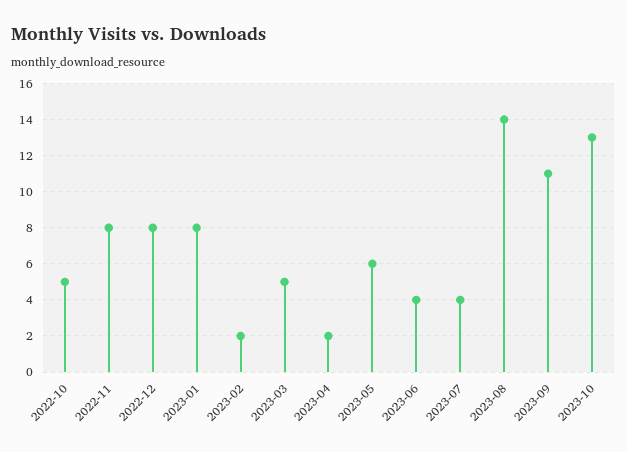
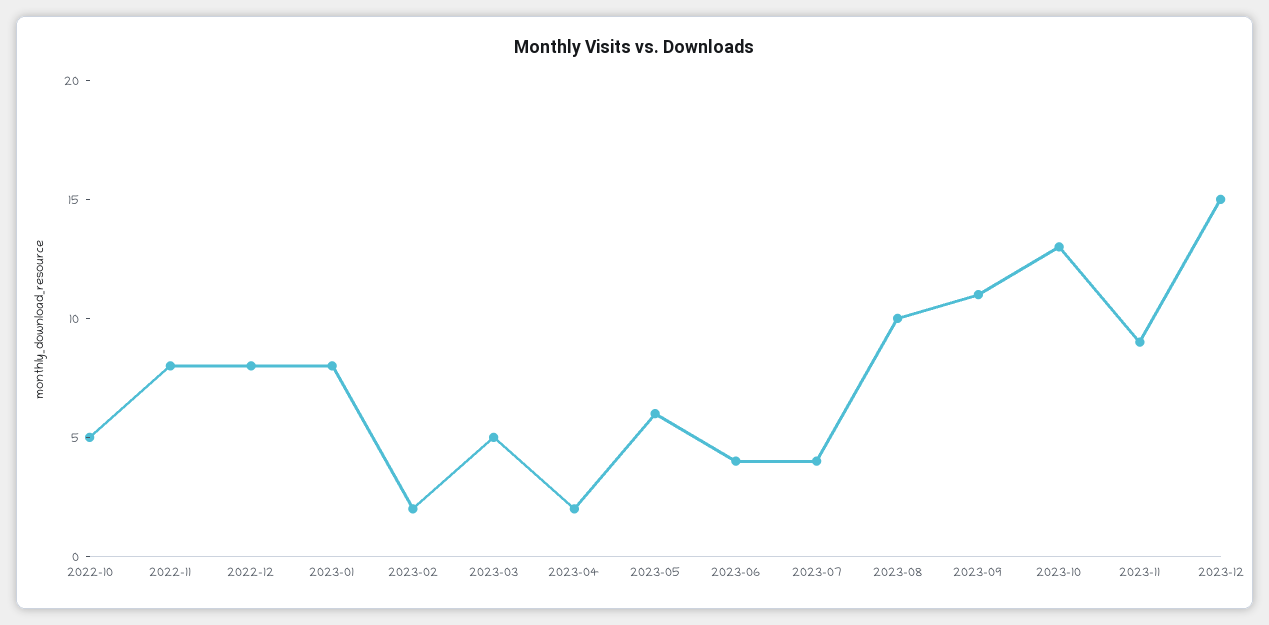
2023-08: 14 -> 10
2023-11: none -> 9
2023-12: none -> 15

